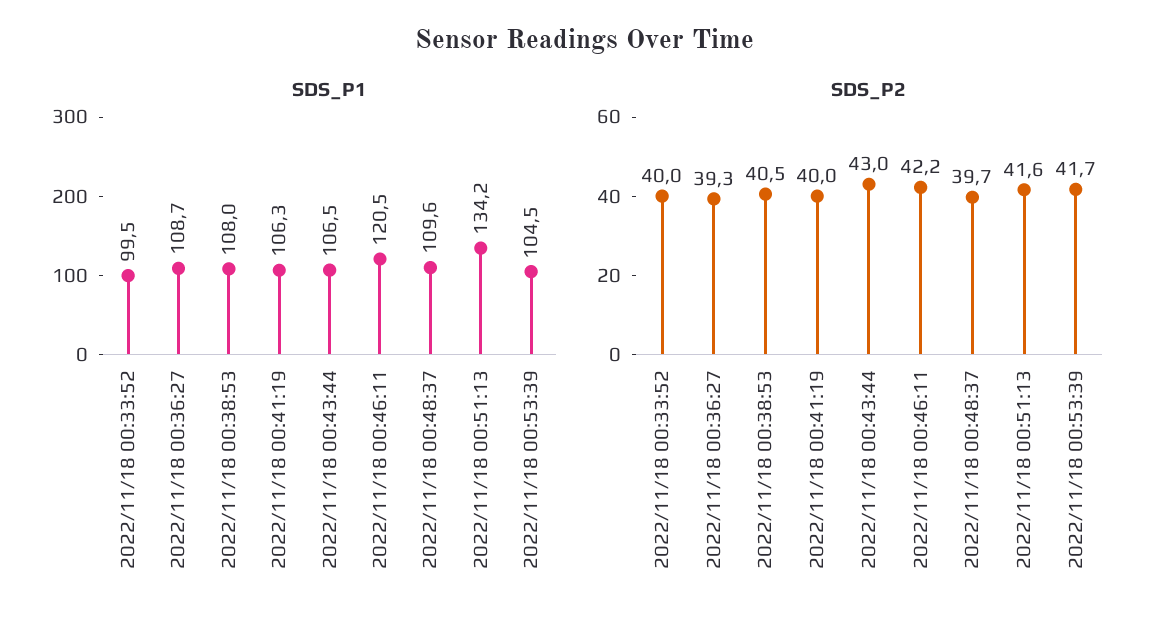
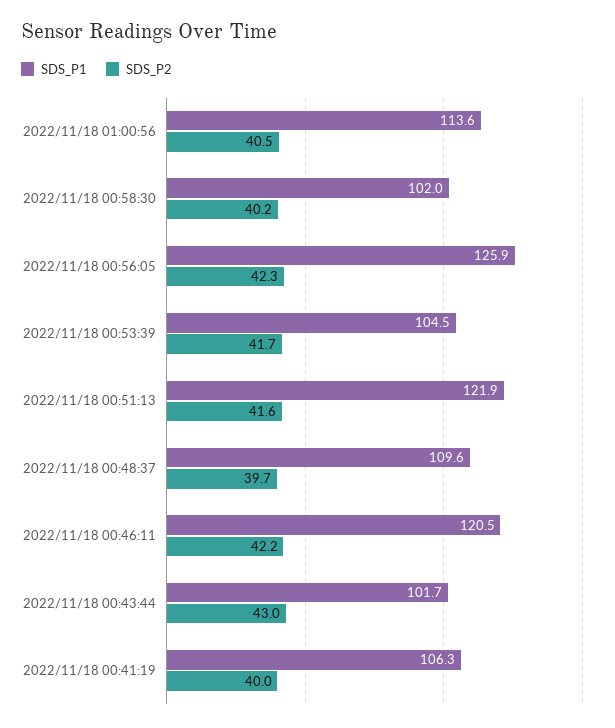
SDS_P1, 2022/11/18 00:33:52: 99.5 -> none
SDS_P1, 2022/11/18 00:36:27: 108.7 -> none
SDS_P1, 2022/11/18 00:38:53: 108 -> none
SDS_P1, 2022/11/18 00:43:44: 106.5 -> 101.7
SDS_P1, 2022/11/18 00:51:13: 134.2 -> 121.9
SDS_P2, 2022/11/18 00:33:52: 40 -> none
SDS_P2, 2022/11/18 00:36:27: 39.3 -> none
SDS_P2, 2022/11/18 00:38:53: 40.5 -> none
SDS_P1, 2022/11/18 01:00:56: none -> 113.6
SDS_P2, 2022/11/18 01:00:56: none -> 40.5
SDS_P1, 2022/11/18 00:58:30: none -> 102
SDS_P2, 2022/11/18 00:58:30: none -> 40.2
SDS_P1, 2022/11/18 00:56:05: none -> 125.9
SDS_P2, 2022/11/18 00:56:05: none -> 42.3

